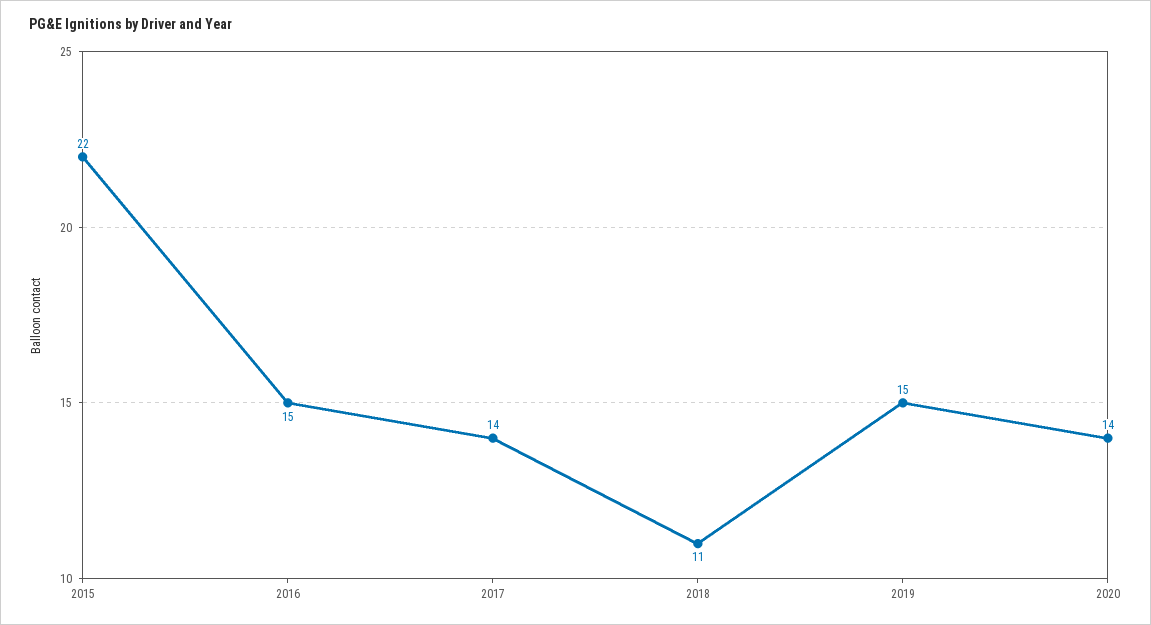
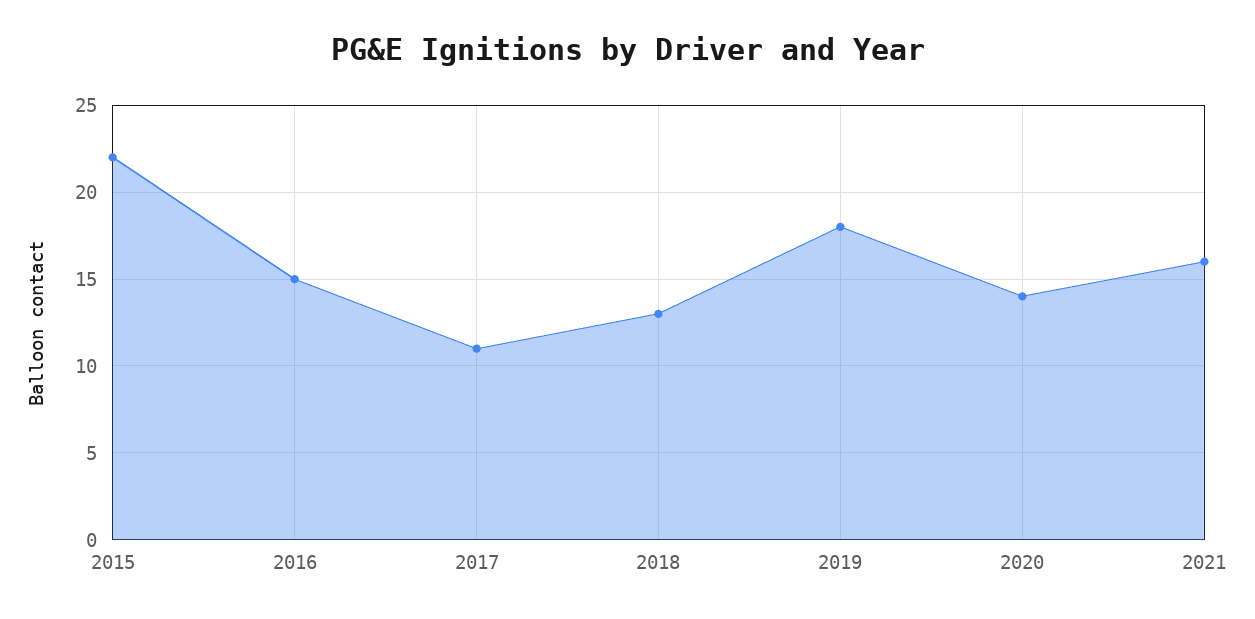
2017: 14 -> 11
2018: 11 -> 13
2019: 15 -> 18
2021: none -> 16

